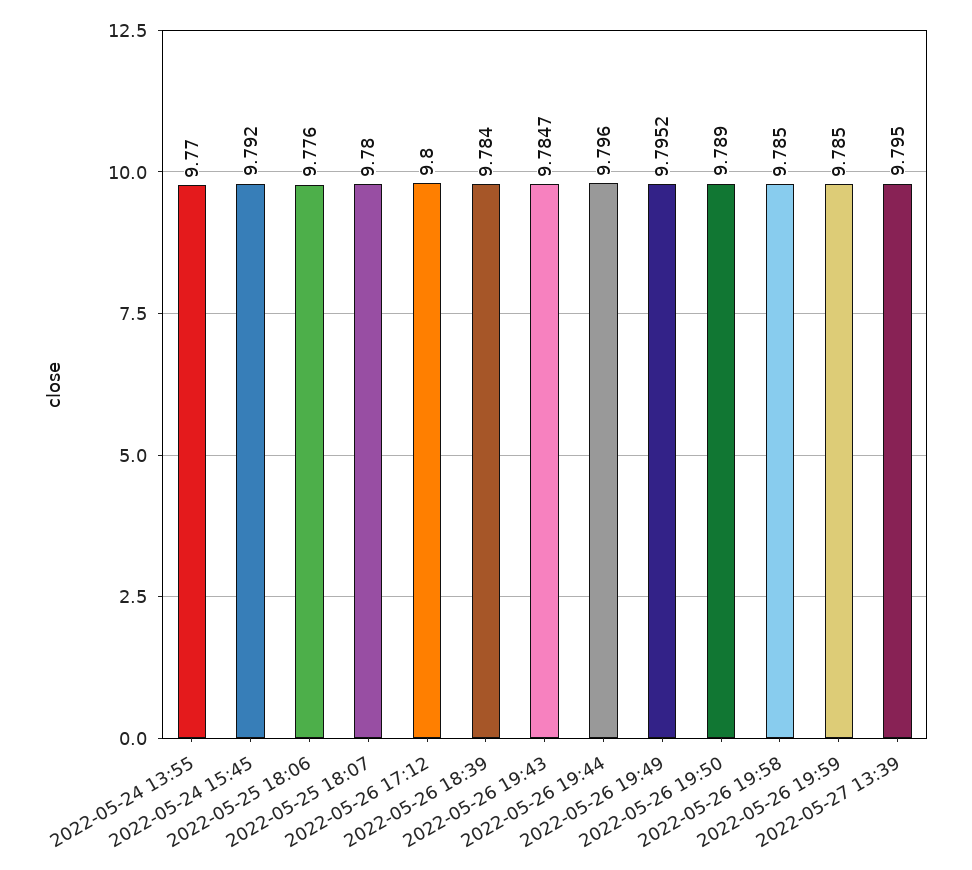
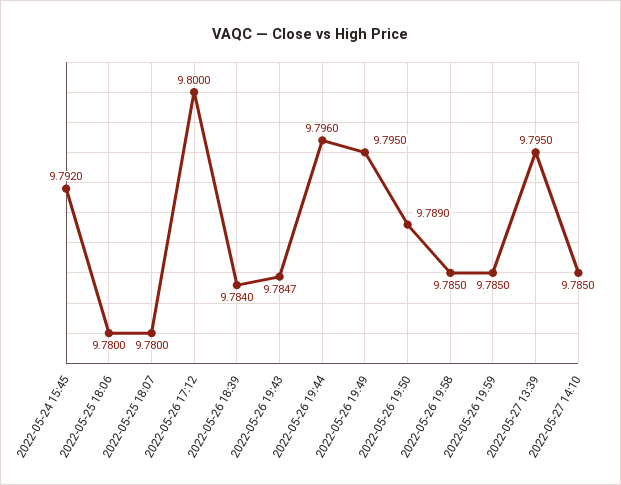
2022-05-24 13:55: 9.77 -> none
2022-05-25 18:06: 9.776 -> 9.78
2022-05-26 19:49: 9.7952 -> 9.795
2022-05-27 14:10: none -> 9.785

